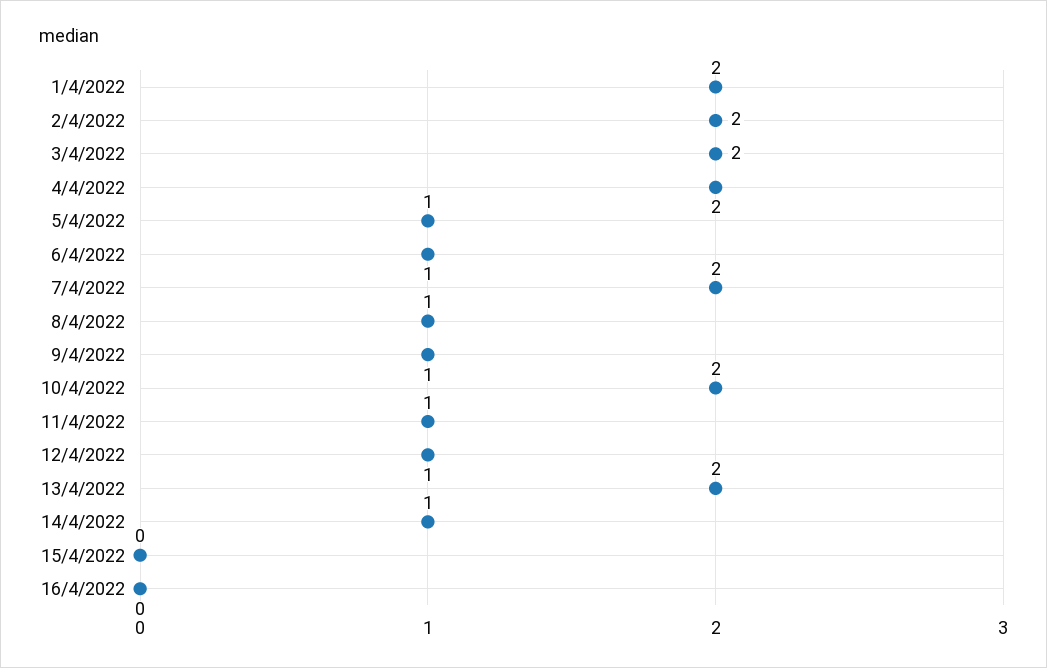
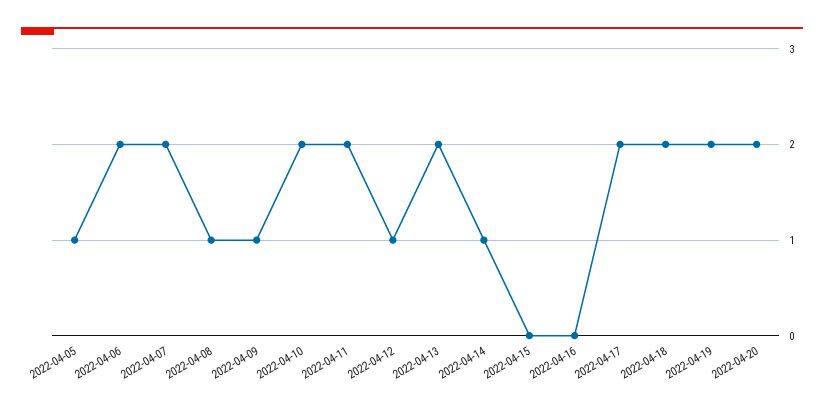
1/4/2022: 2 -> none
2/4/2022: 2 -> none
3/4/2022: 2 -> none
4/4/2022: 2 -> none
6/4/2022: 1 -> 2
11/4/2022: 1 -> 2
2022-04-17: none -> 2
2022-04-18: none -> 2
2022-04-19: none -> 2
2022-04-20: none -> 2

